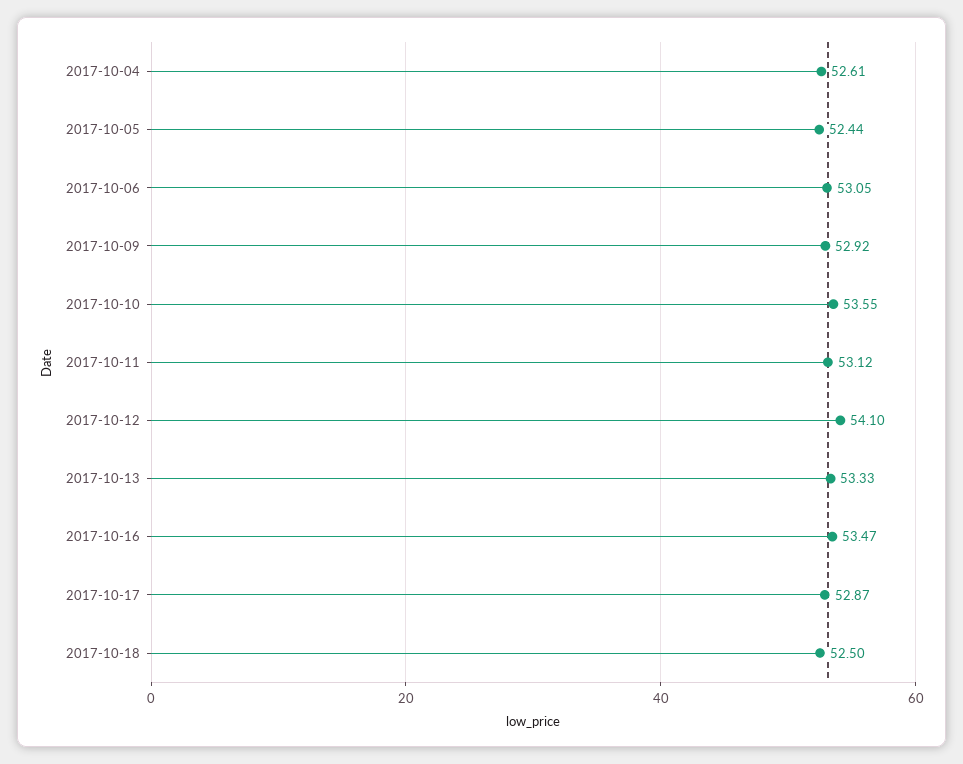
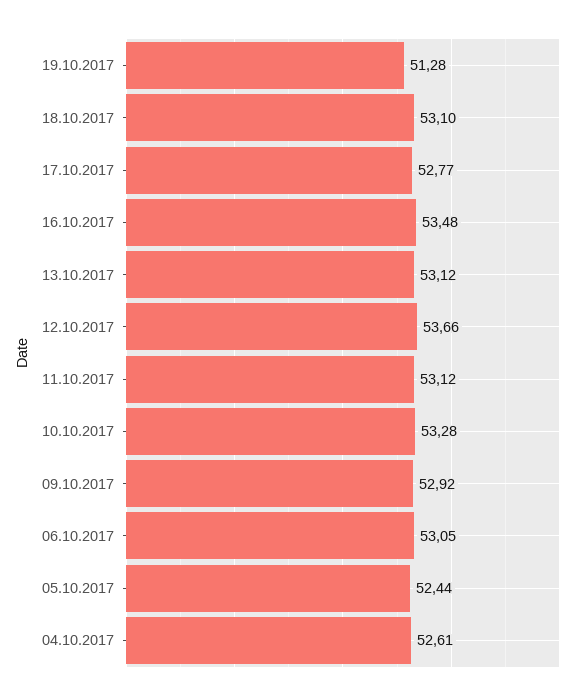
2017-10-10: 53.55 -> 53.28
2017-10-12: 54.1 -> 53.66
2017-10-13: 53.33 -> 53.12
2017-10-16: 53.47 -> 53.48
2017-10-17: 52.87 -> 52.77
2017-10-18: 52.5 -> 53.1
19.10.2017: none -> 51.28

